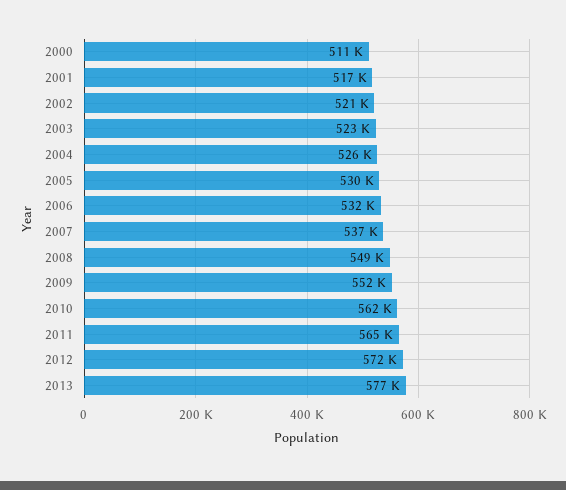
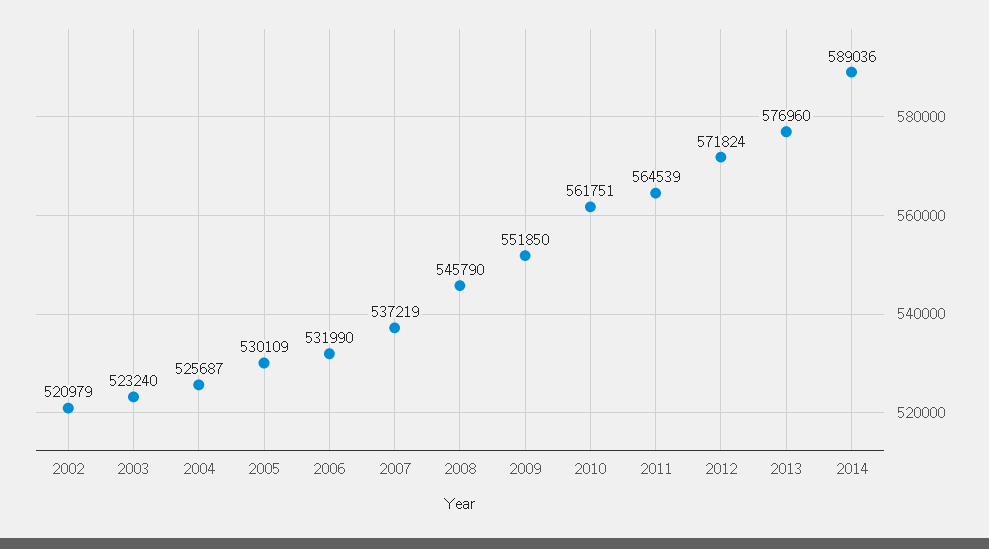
2000: 511000 -> none
2001: 517000 -> none
2008: 549000 -> 545790
2014: none -> 589036

